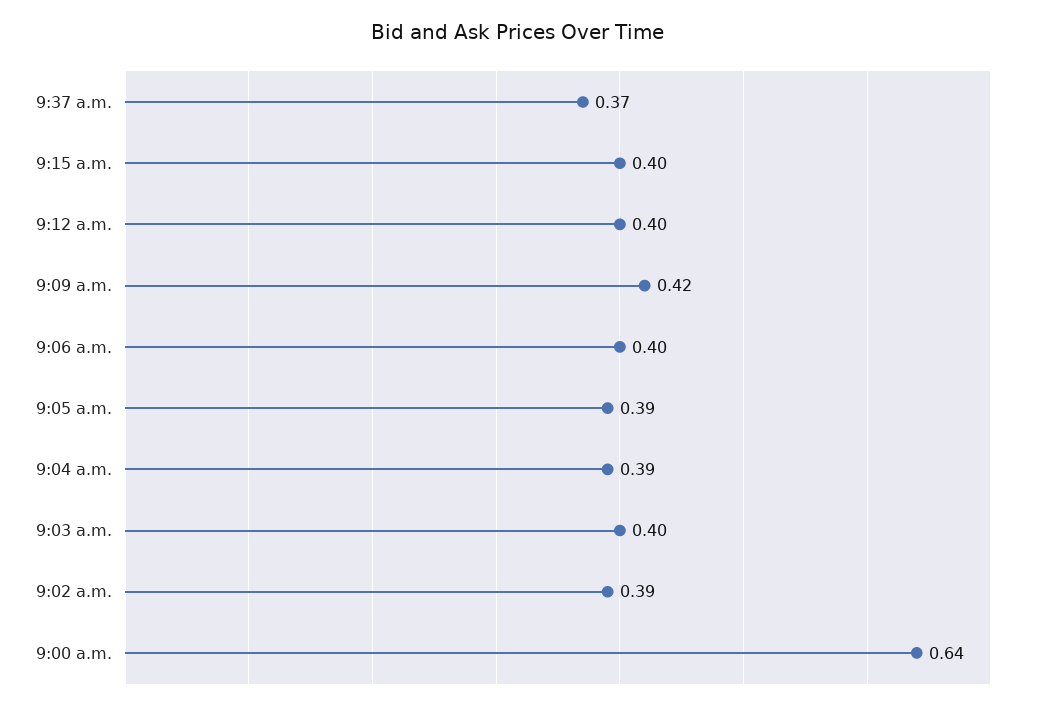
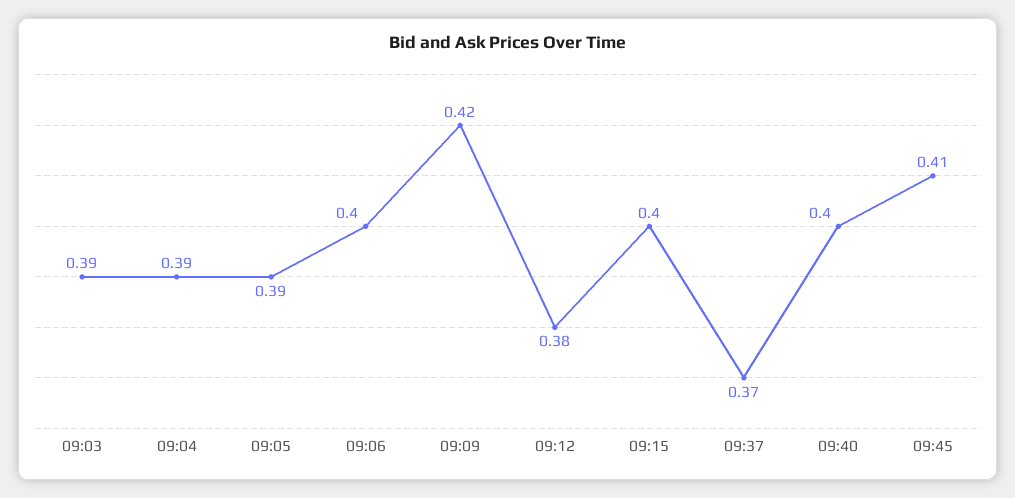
9:12 a.m.: 0.4 -> 0.38
9:03 a.m.: 0.4 -> 0.39
9:02 a.m.: 0.39 -> none
9:00 a.m.: 0.64 -> none
09:40: none -> 0.4
09:45: none -> 0.41

